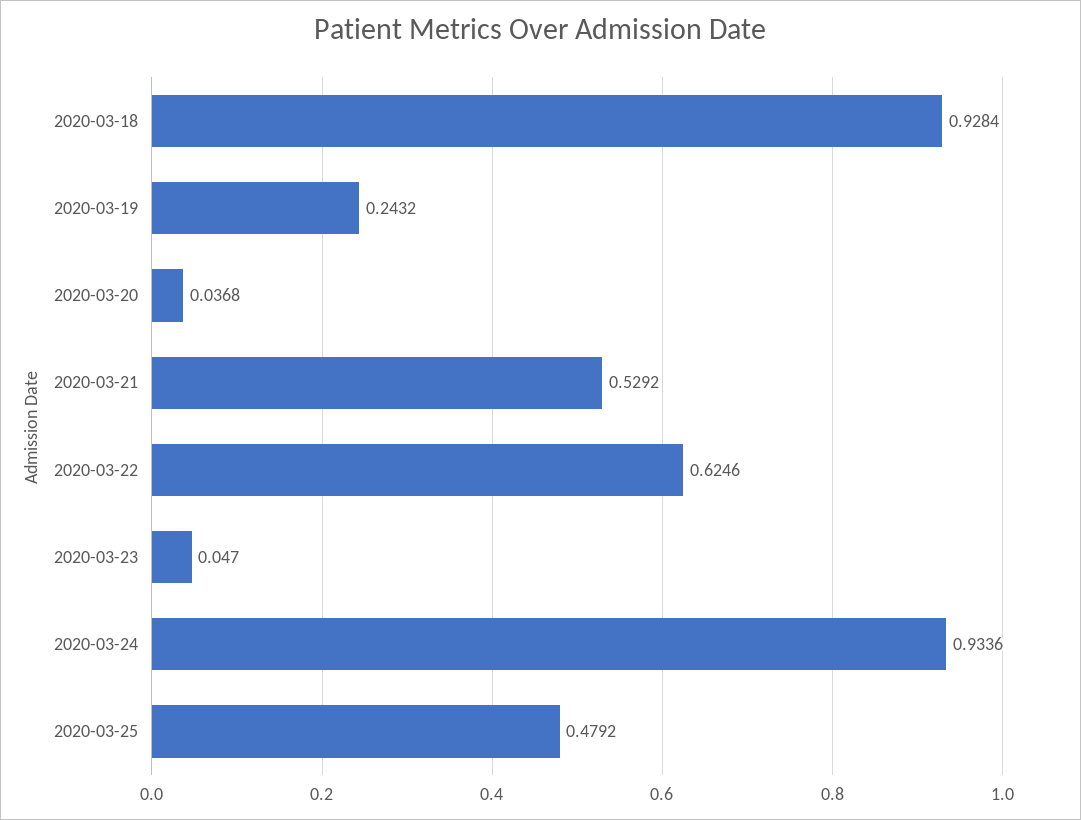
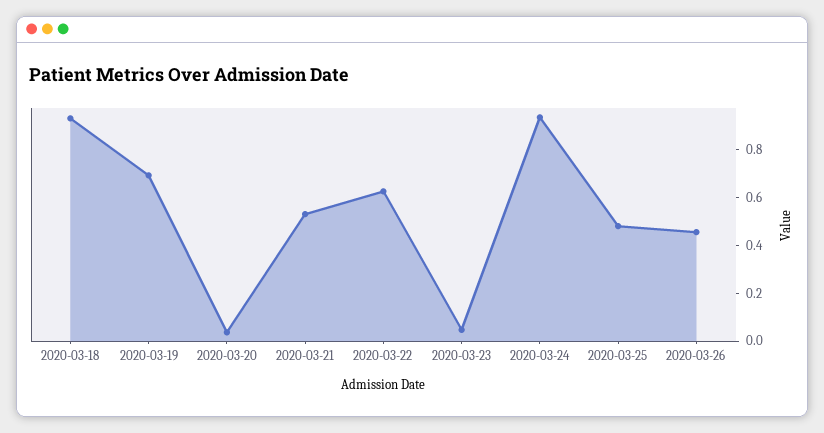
2020-03-19: 0.2432 -> 0.7
2020-03-26: none -> 0.45

